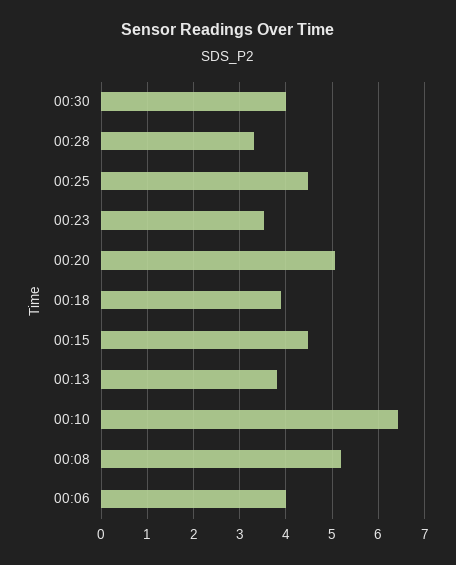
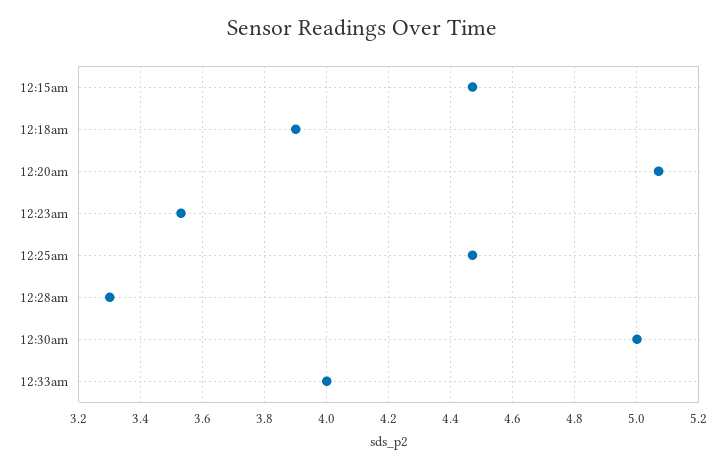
00:30: 4 -> 5
00:13: 3.8 -> none
00:10: 6.4 -> none
00:08: 5.2 -> none
00:06: 4 -> none
12:33am: none -> 4

